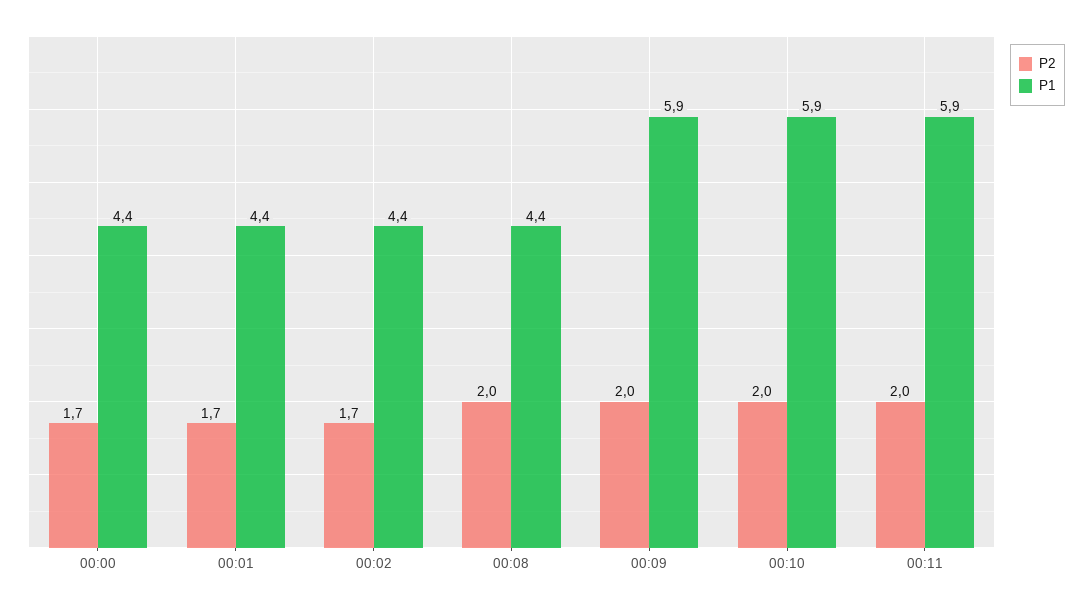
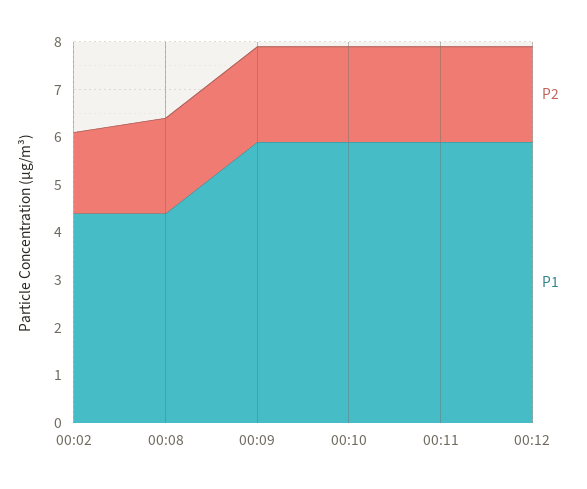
P2, 00:00: 1.7 -> none
P1, 00:00: 4.4 -> none
P2, 00:01: 1.7 -> none
P1, 00:01: 4.4 -> none
P2, 00:12: none -> 2
P1, 00:12: none -> 6

